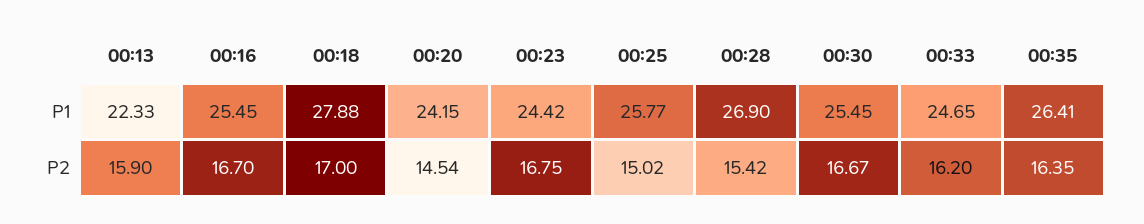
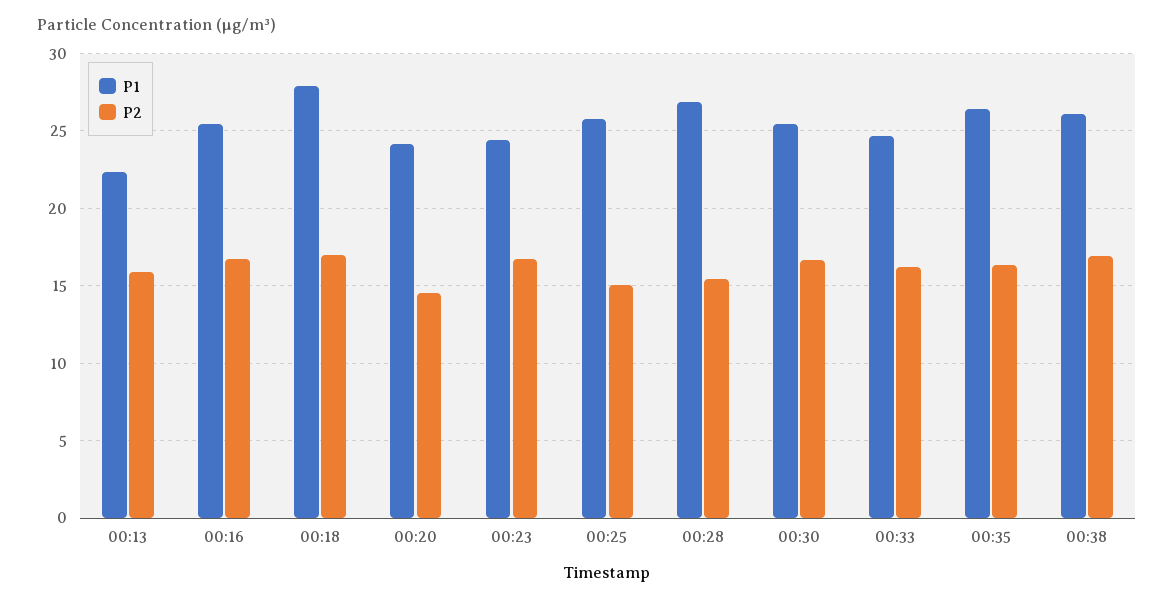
P1, 00:38: none -> 26
P2, 00:38: none -> 17

